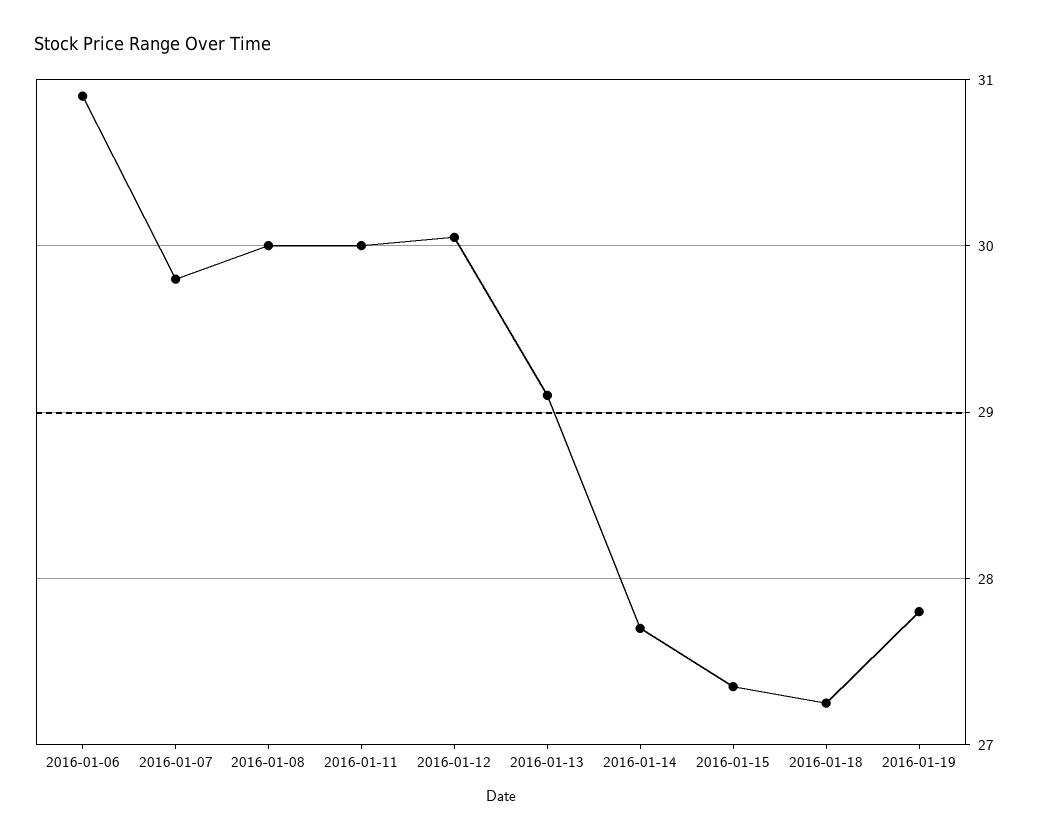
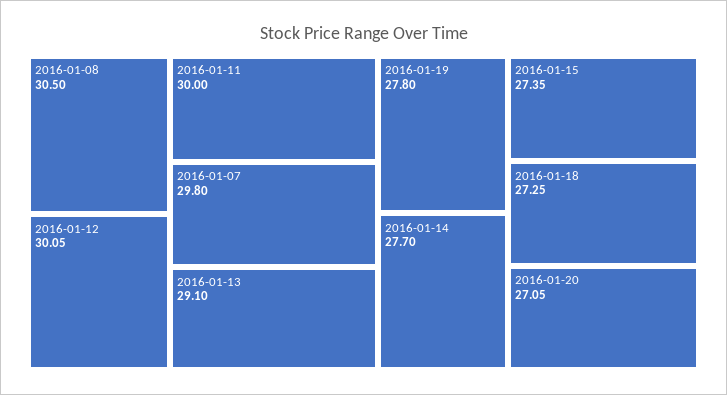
2016-01-06: 30.9 -> none
2016-01-08: 30 -> 30.5
2016-01-20: none -> 27.05

